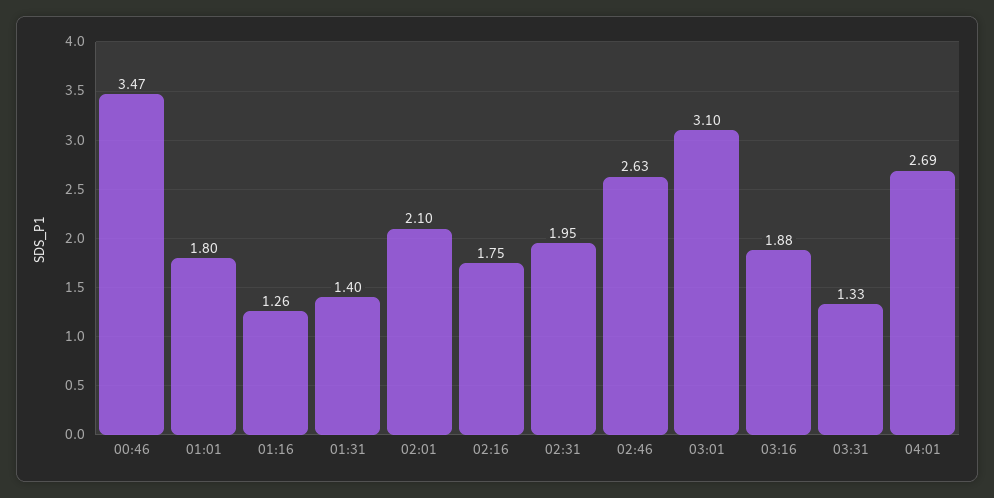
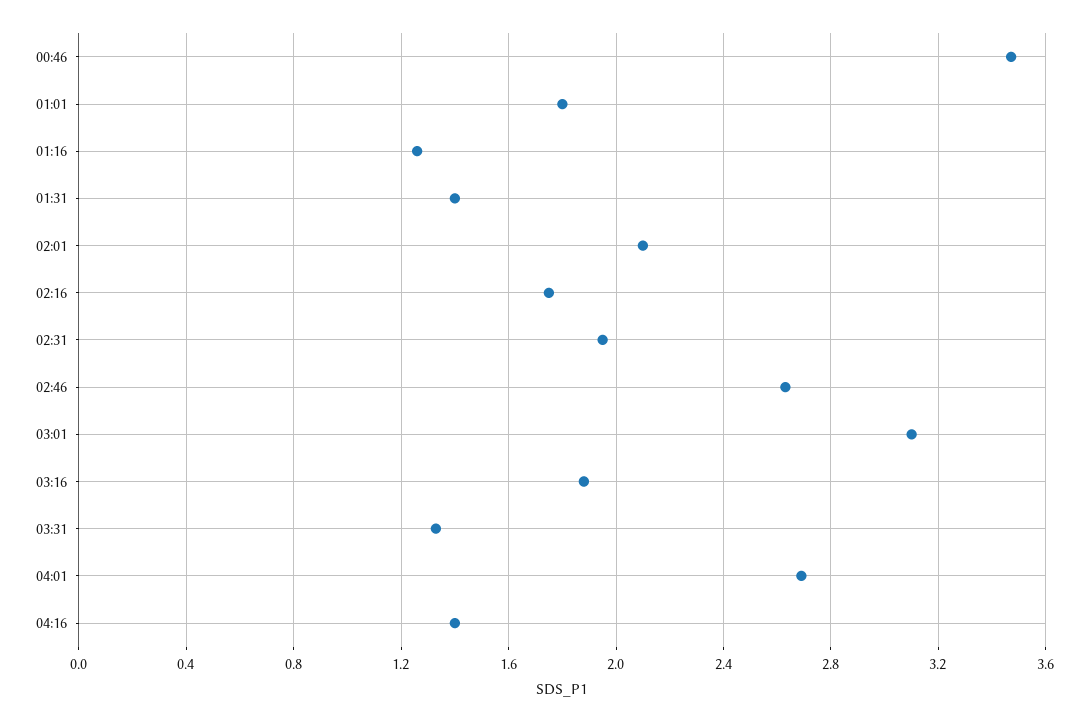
04:16: none -> 1.4

